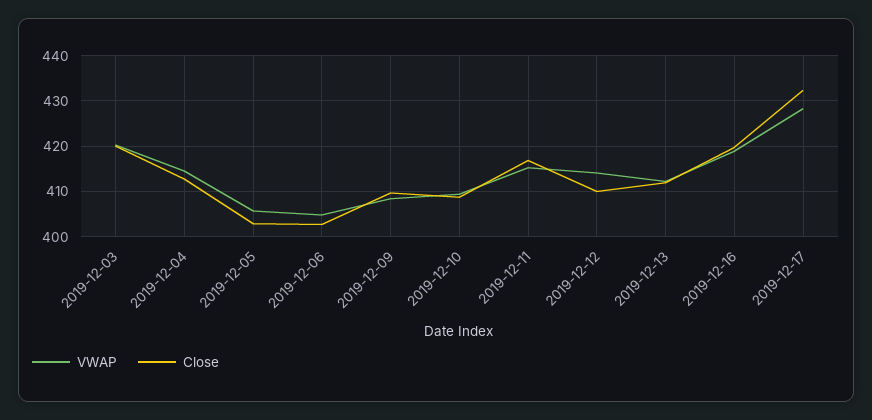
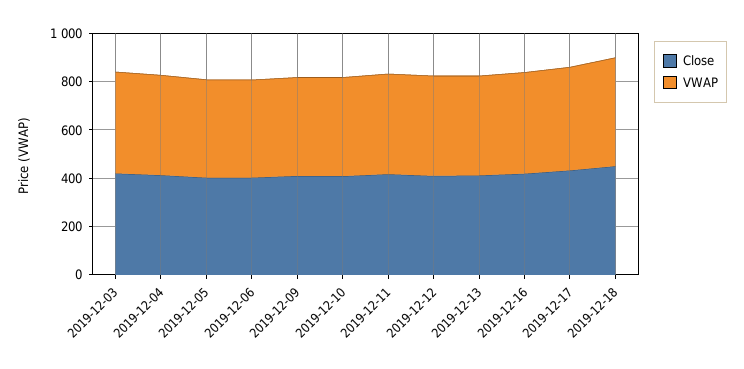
Close, 2019-12-18: none -> 450
VWAP, 2019-12-18: none -> 450

